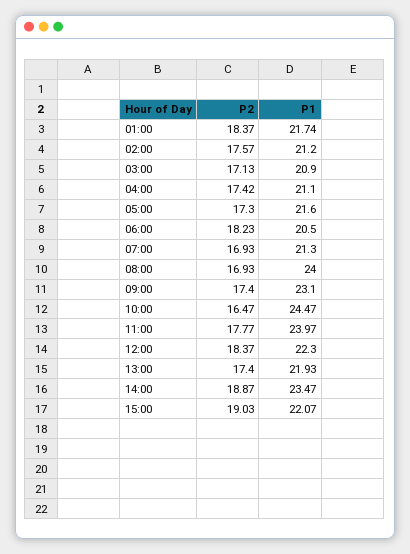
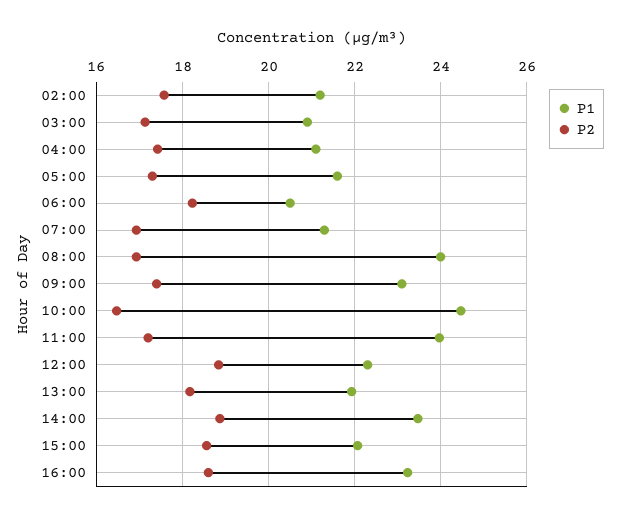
P2, 01:00: 18.37 -> none
P1, 01:00: 21.74 -> none
P2, 11:00: 17.77 -> 17.2
P2, 12:00: 18.37 -> 18.8
P2, 13:00: 17.4 -> 18.2
P2, 15:00: 19.03 -> 18.6
P1, 16:00: none -> 23.2
P2, 16:00: none -> 18.6

